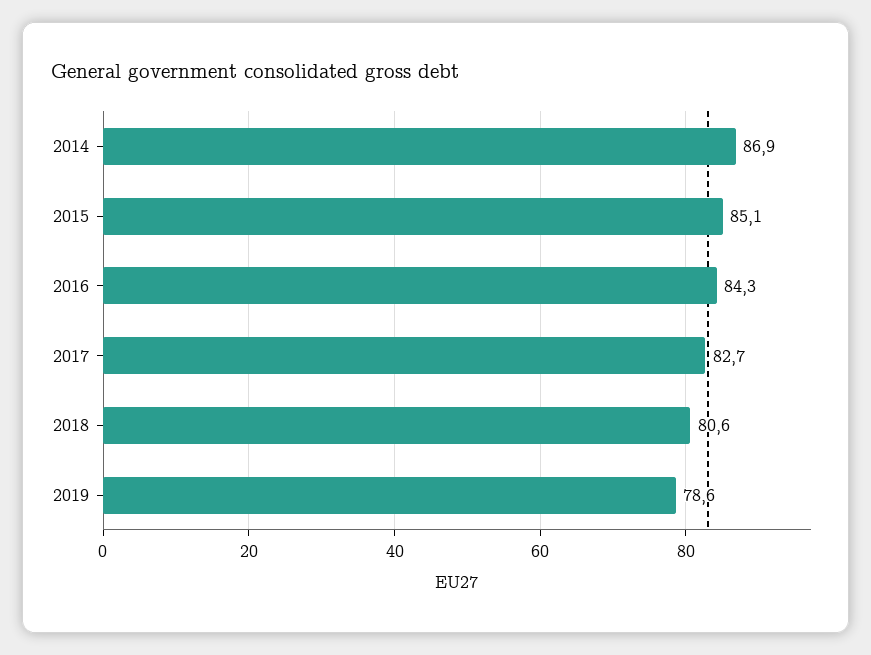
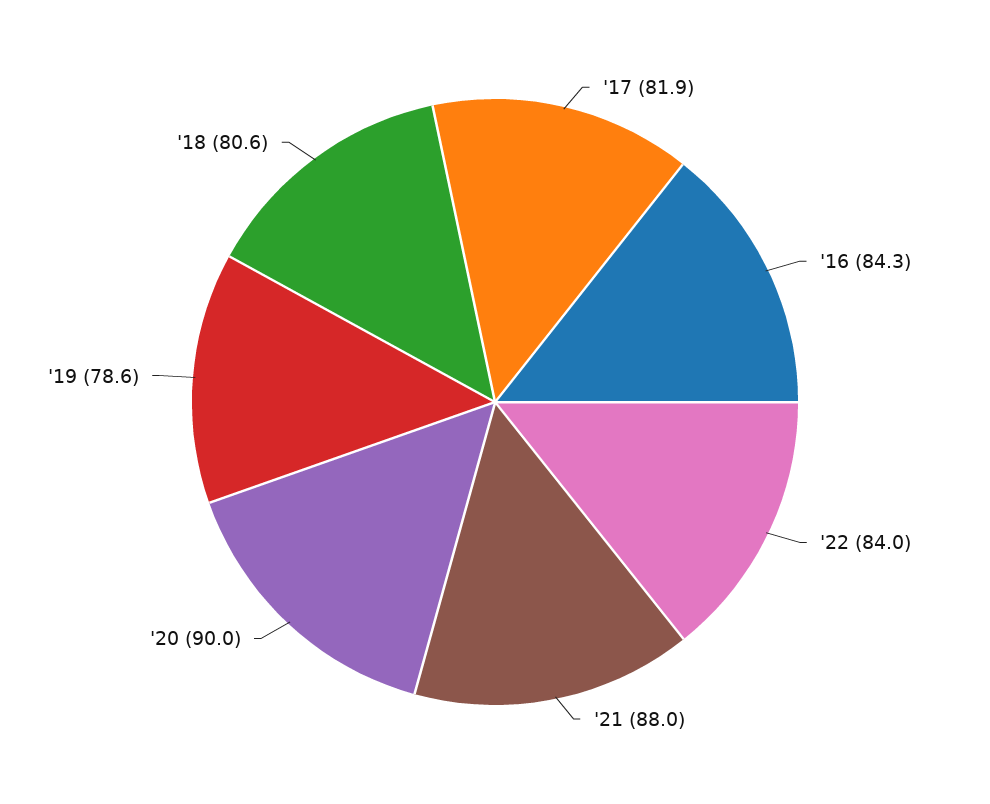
2014: 86.9 -> none
2015: 85.1 -> none
2017: 82.7 -> 81.9
'22: none -> 84
'21: none -> 88
'20: none -> 90

